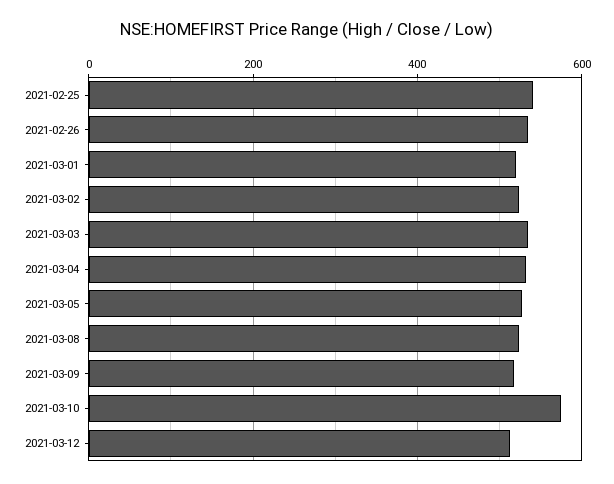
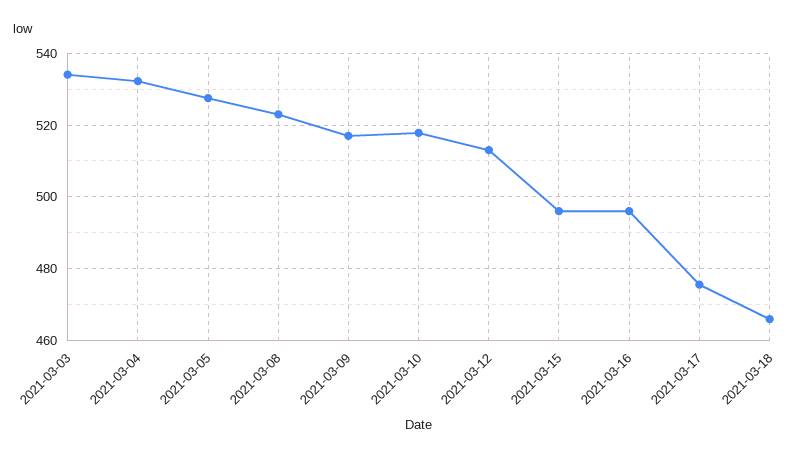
2021-02-25: 540 -> none
2021-02-26: 540 -> none
2021-03-01: 520 -> none
2021-03-02: 520 -> none
2021-03-10: 580 -> 518
2021-03-15: none -> 496
2021-03-16: none -> 496
2021-03-17: none -> 476
2021-03-18: none -> 466

